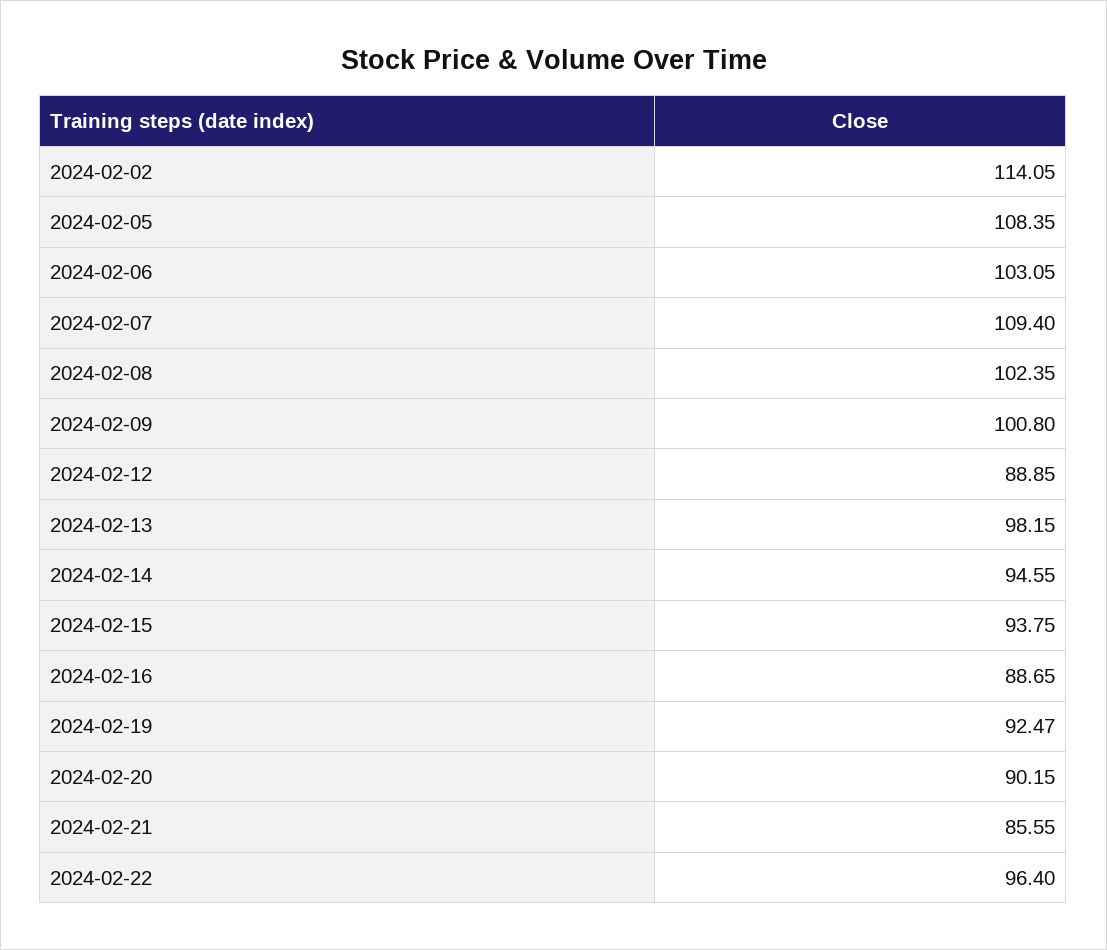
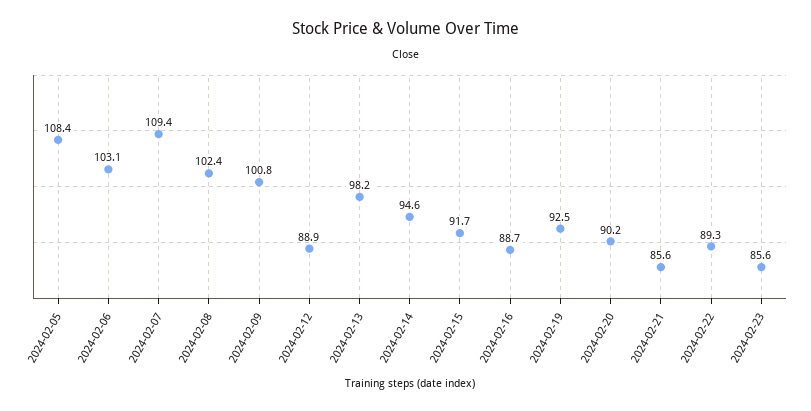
2024-02-02: 114.05 -> none
2024-02-15: 93.75 -> 91.7
2024-02-22: 96.4 -> 89.3
2024-02-23: none -> 85.6

